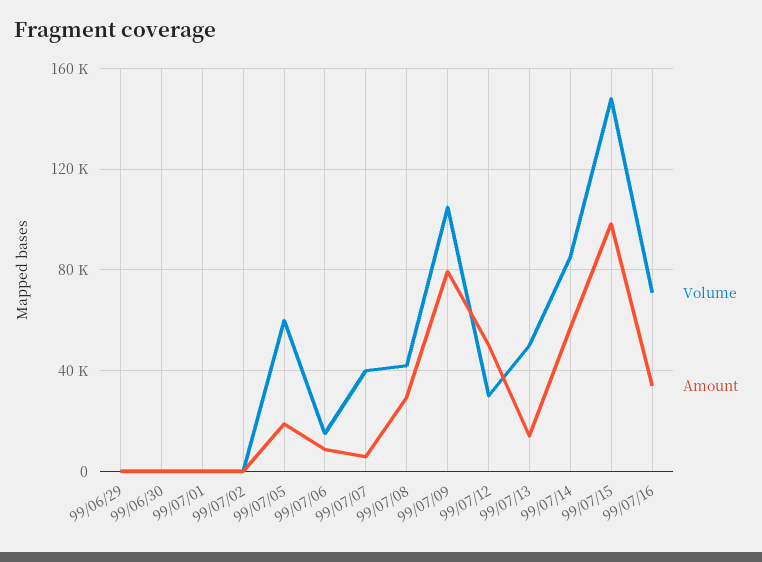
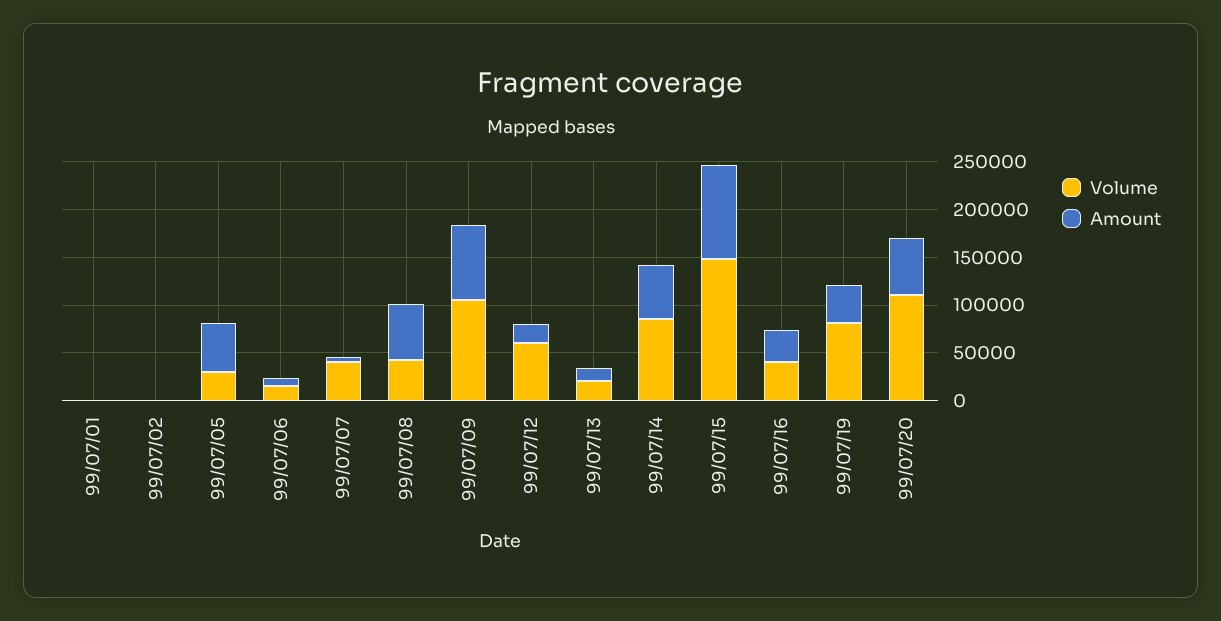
Volume, 99/06/29: 0 -> none
Amount, 99/06/29: 0 -> none
Volume, 99/06/30: 0 -> none
Amount, 99/06/30: 0 -> none
Volume, 99/07/05: 60000 -> 30000
Amount, 99/07/05: 20000 -> 50000
Amount, 99/07/08: 30000 -> 60000
Volume, 99/07/12: 30000 -> 60000
Amount, 99/07/12: 50000 -> 20000
Volume, 99/07/13: 50000 -> 20000
Volume, 99/07/16: 70000 -> 40000
Volume, 99/07/19: none -> 80000
Amount, 99/07/19: none -> 40000
Volume, 99/07/20: none -> 110000
Amount, 99/07/20: none -> 60000

